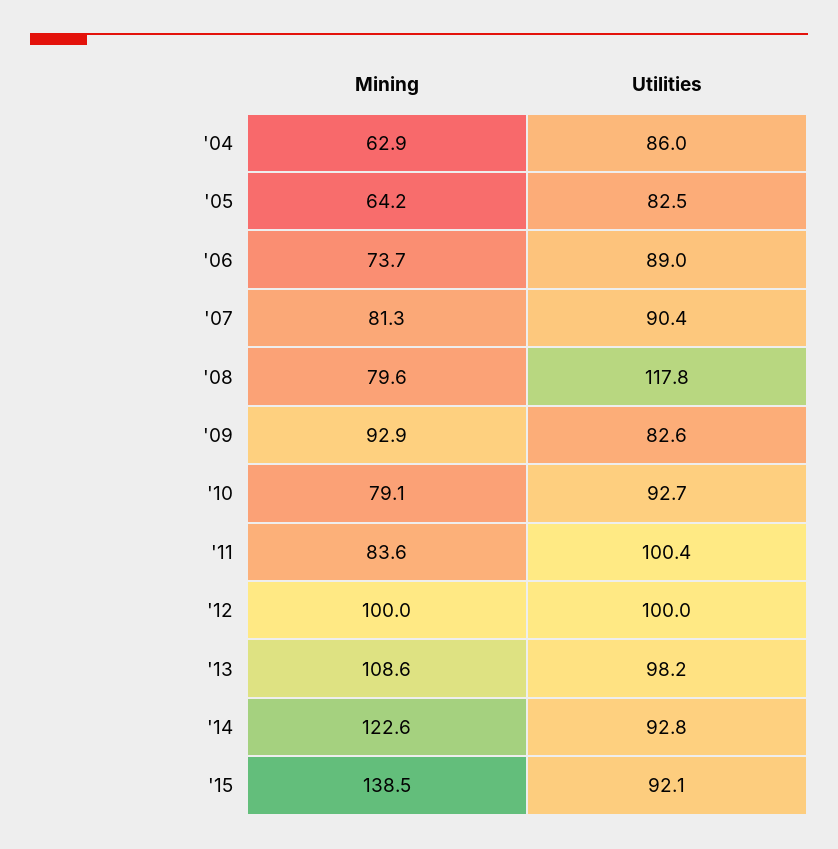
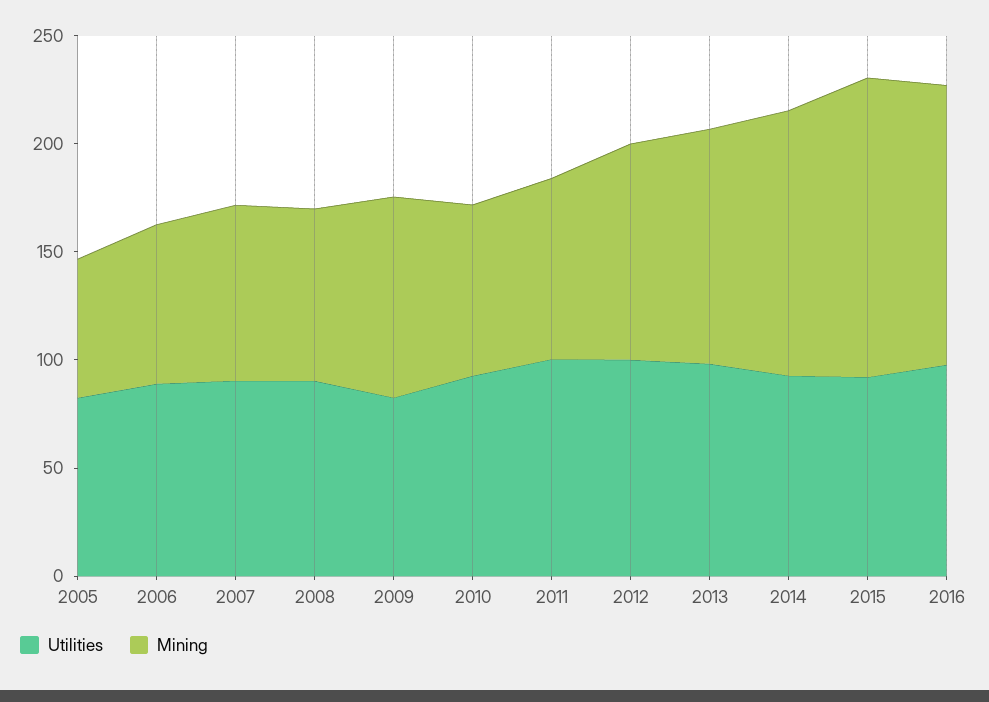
Mining, '04: 62.9 -> none
Utilities, '04: 86 -> none
Utilities, '08: 117.8 -> 90
Utilities, 2016: none -> 100
Mining, 2016: none -> 130

